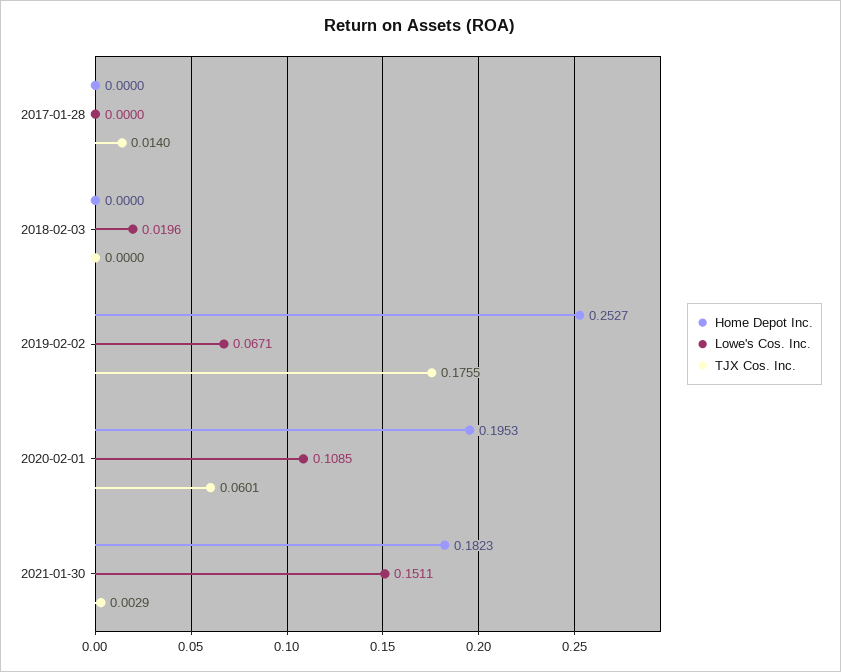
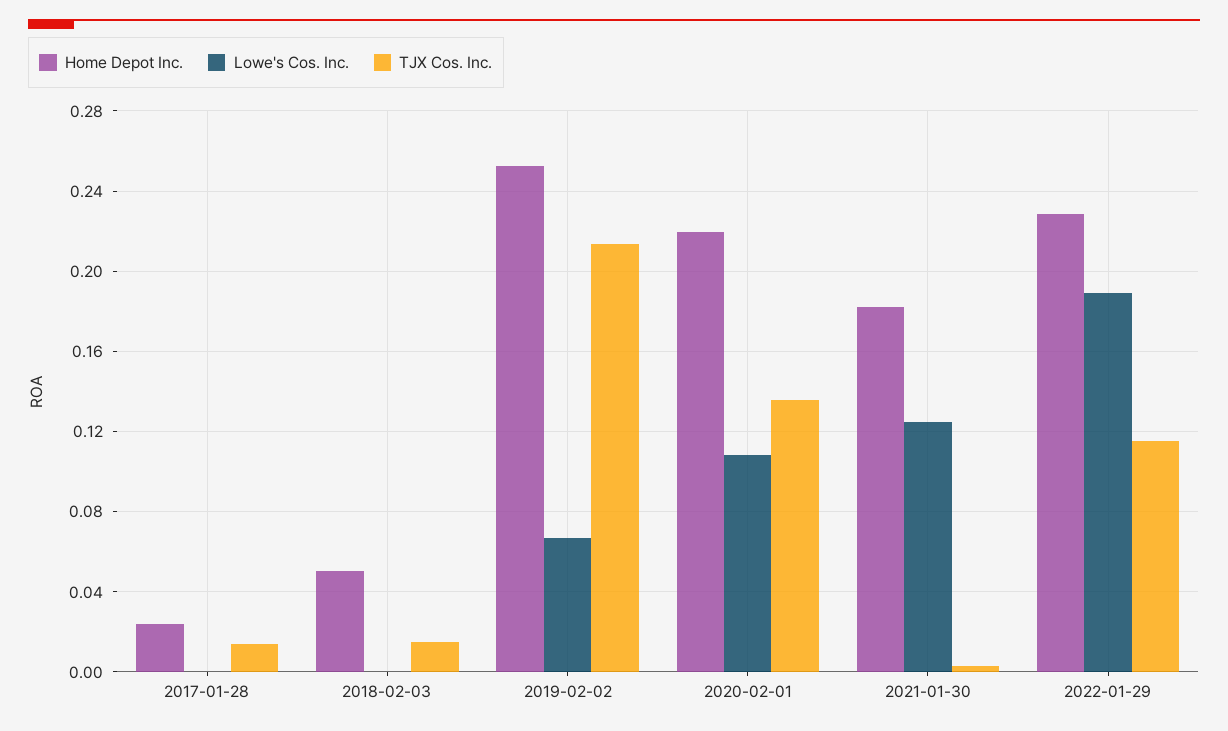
Home Depot Inc., 2017-01-28: 0 -> 0.025
Home Depot Inc., 2018-02-03: 0 -> 0.05
Lowe's Cos. Inc., 2018-02-03: 0.0196 -> 0
TJX Cos. Inc., 2018-02-03: 0 -> 0.015
TJX Cos. Inc., 2019-02-02: 0.1755 -> 0.215
Home Depot Inc., 2020-02-01: 0.1953 -> 0.22
TJX Cos. Inc., 2020-02-01: 0.0601 -> 0.135
Lowe's Cos. Inc., 2021-01-30: 0.1511 -> 0.125
Home Depot Inc., 2022-01-29: none -> 0.23
Lowe's Cos. Inc., 2022-01-29: none -> 0.19
TJX Cos. Inc., 2022-01-29: none -> 0.115

